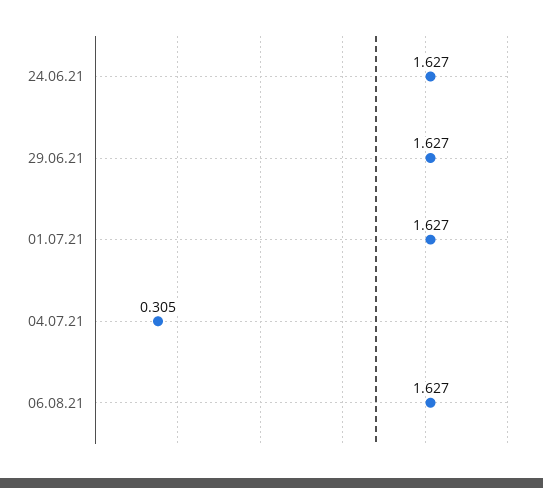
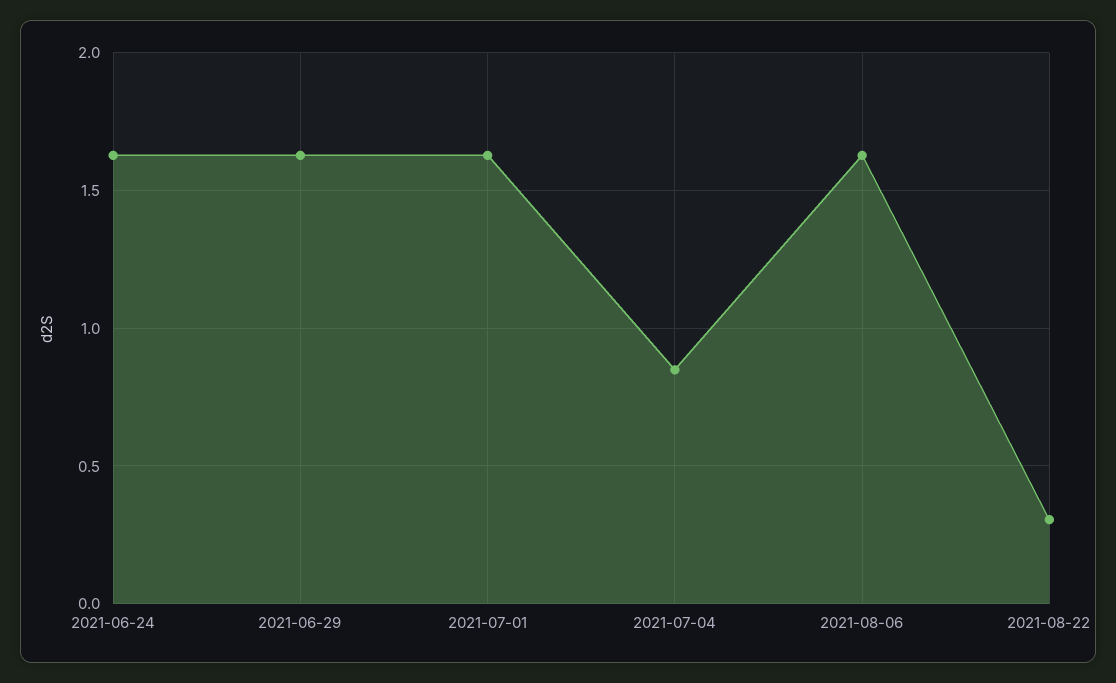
04.07.21: 0.305 -> 0.85
2021-08-22: none -> 0.3

